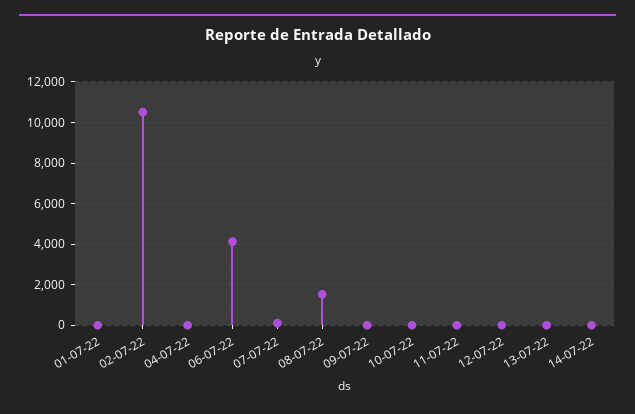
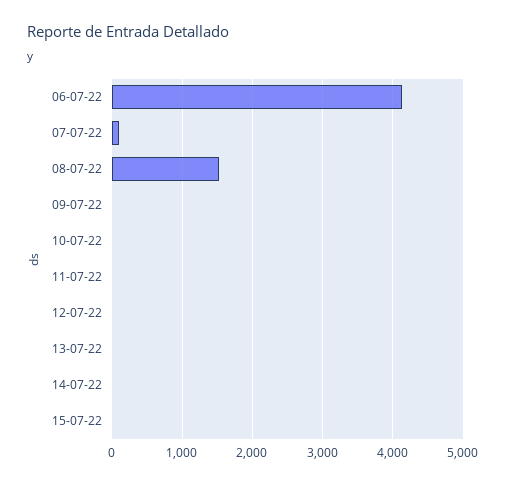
01-07-22: 0 -> none
02-07-22: 10500 -> none
04-07-22: 0 -> none
15-07-22: none -> 0

